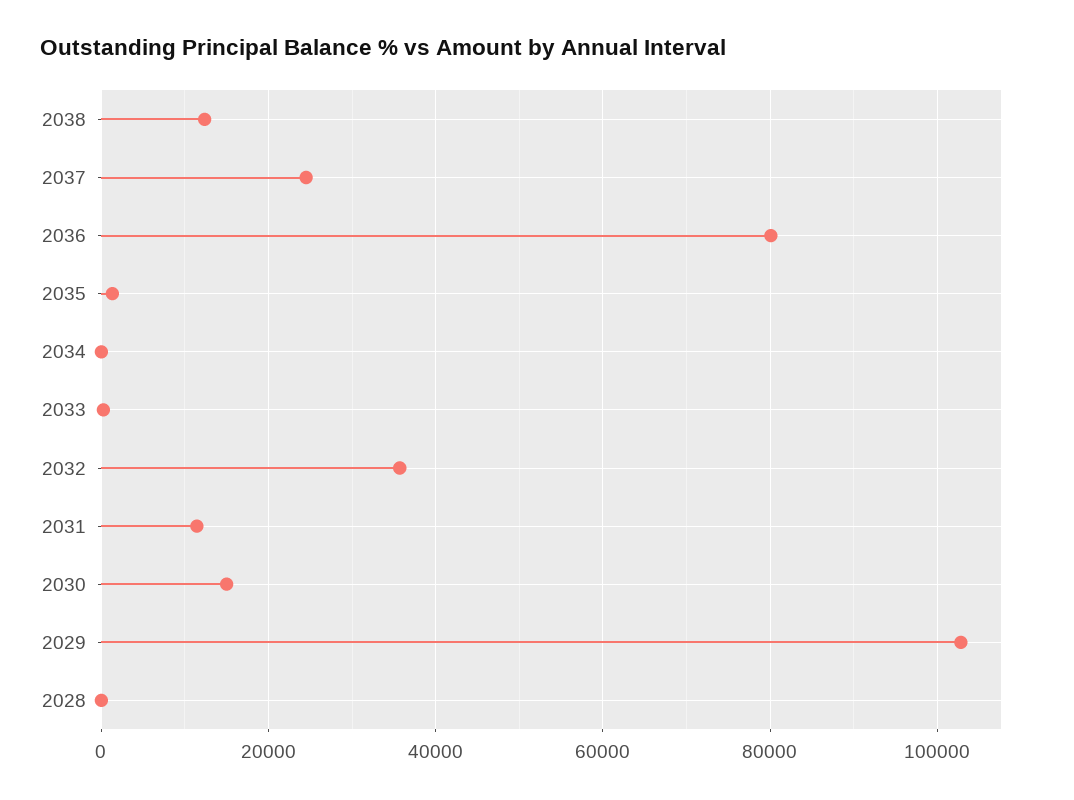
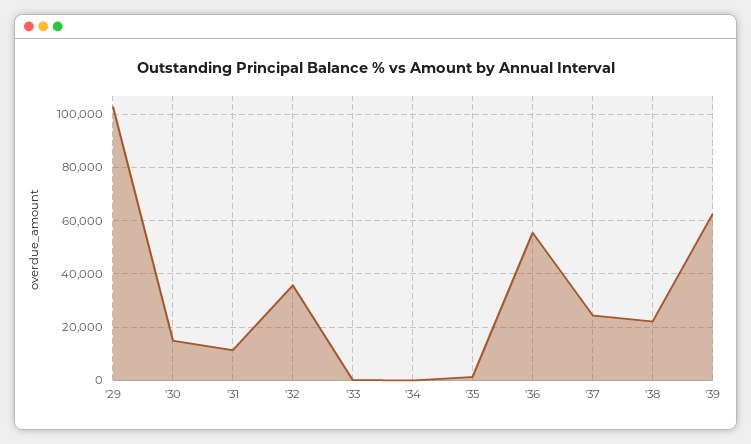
2038: 12000 -> 22500
2036: 80000 -> 55000
2028: 0 -> none
'39: none -> 62500

